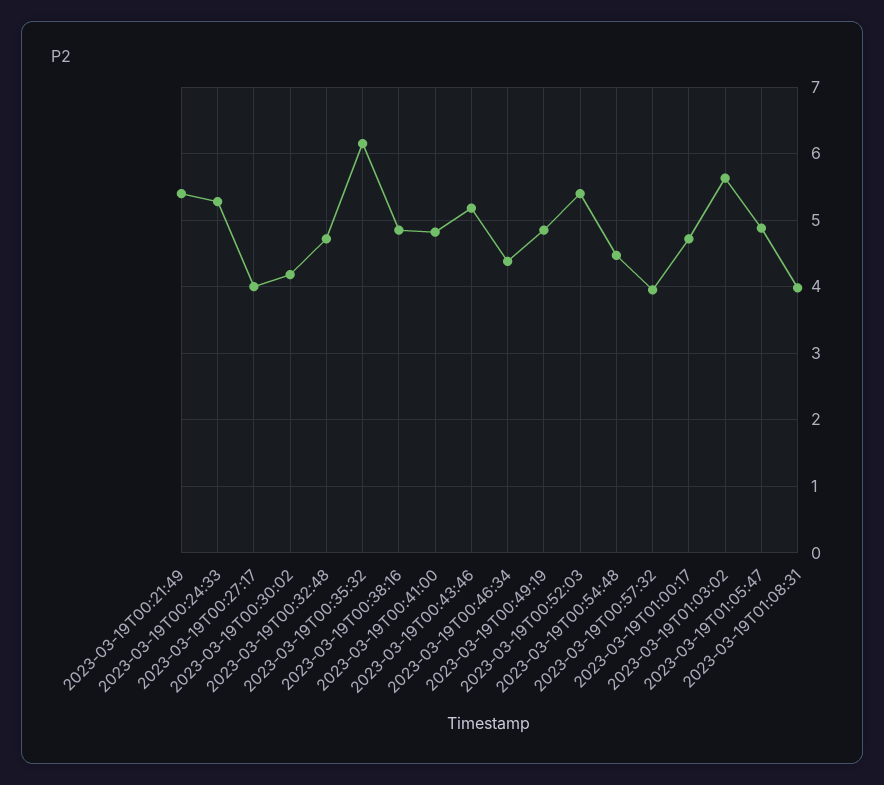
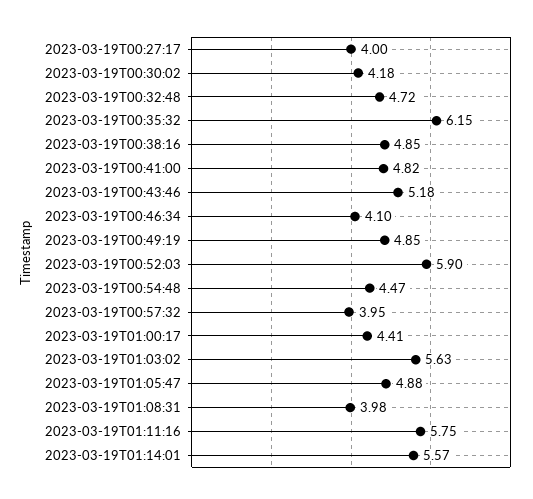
2023-03-19T00:21:49: 5.4 -> none
2023-03-19T00:24:33: 5.3 -> none
2023-03-19T00:46:34: 4.4 -> 4.1
2023-03-19T00:52:03: 5.4 -> 5.9
2023-03-19T01:00:17: 4.7 -> 4.41
2023-03-19T01:11:16: none -> 5.75
2023-03-19T01:14:01: none -> 5.57

